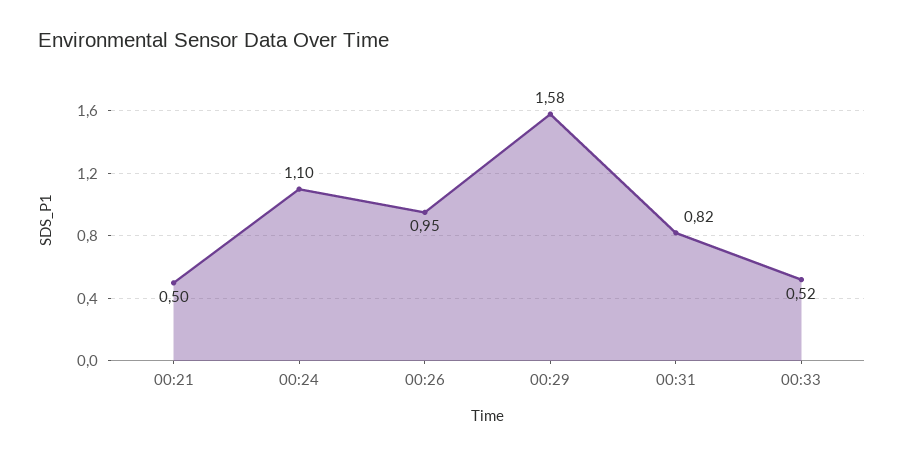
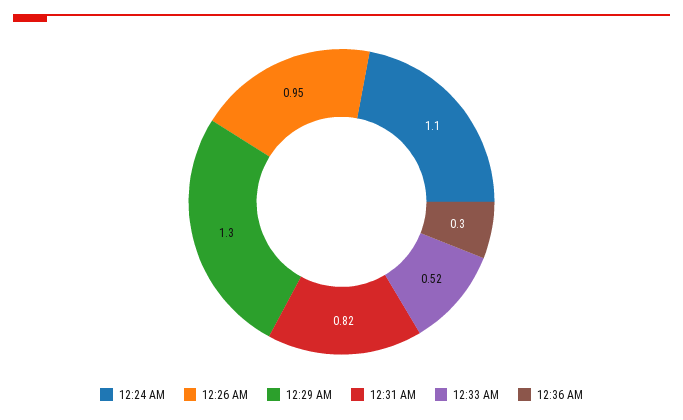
00:21: 0.5 -> none
00:29: 1.58 -> 1.3
12:36 AM: none -> 0.3

